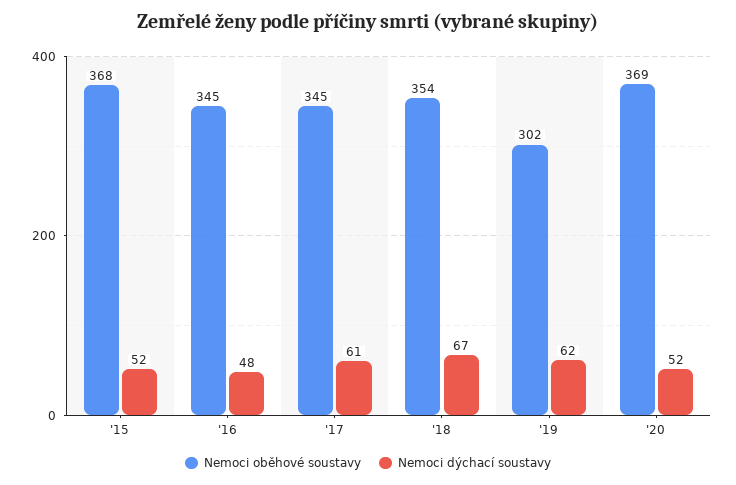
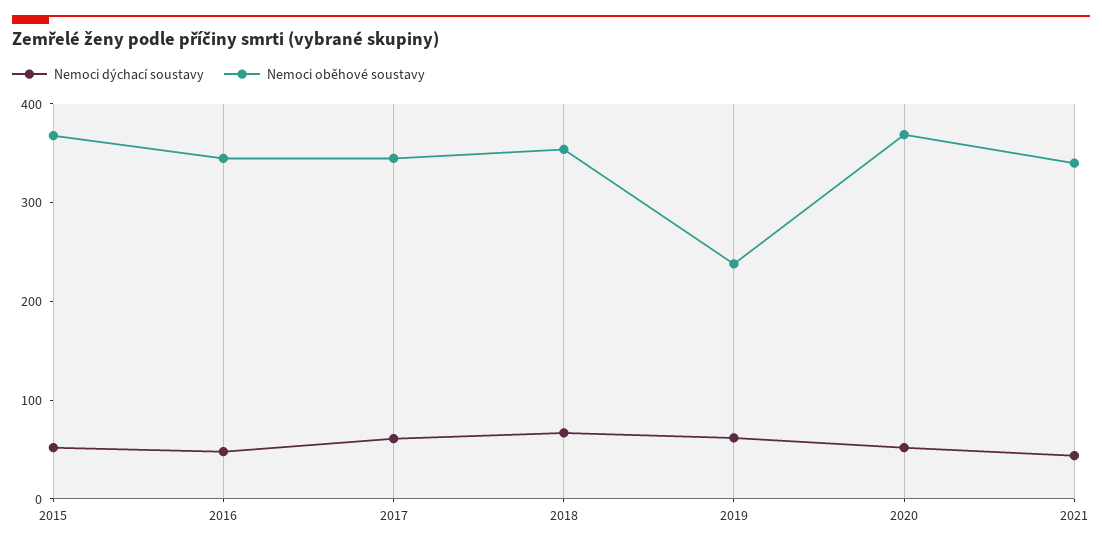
Nemoci oběhové soustavy, '19: 302 -> 240
Nemoci dýchací soustavy, 2021: none -> 40
Nemoci oběhové soustavy, 2021: none -> 340

